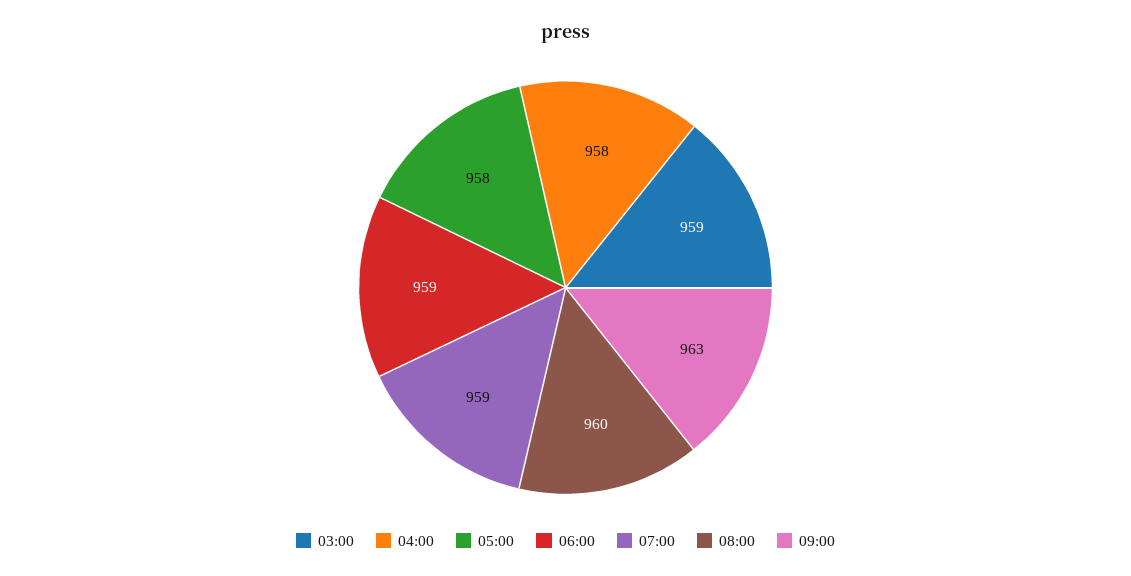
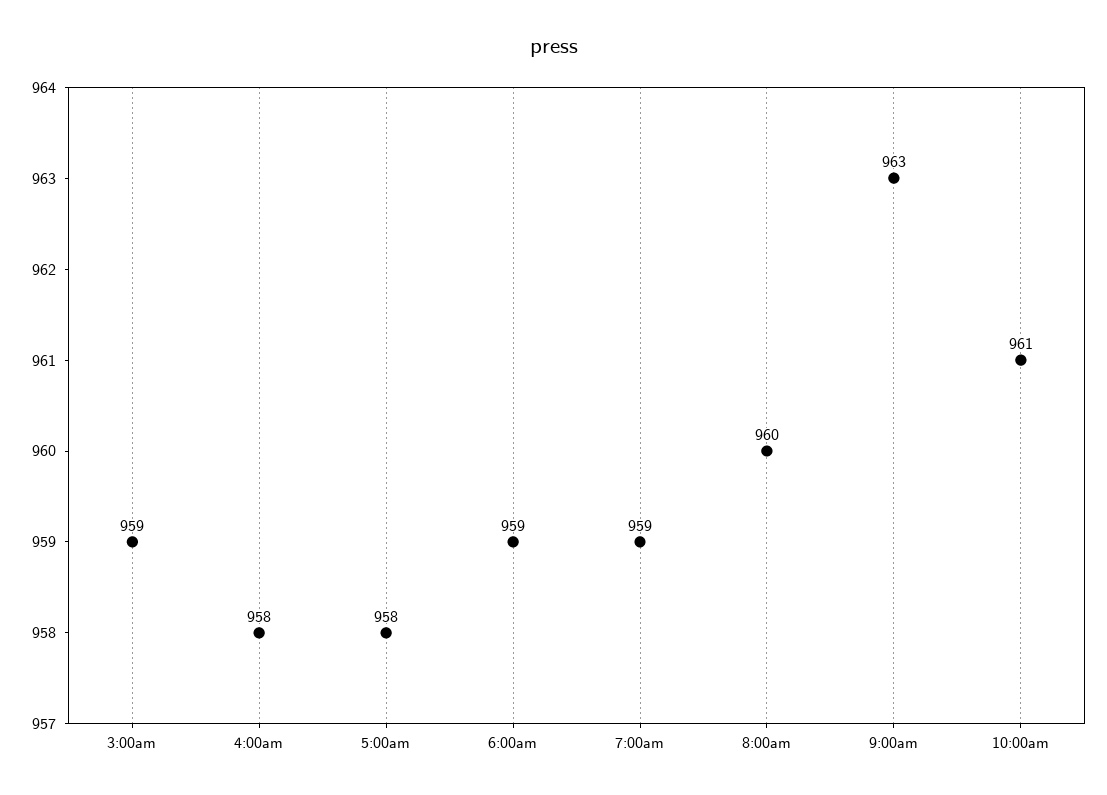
10:00am: none -> 961

